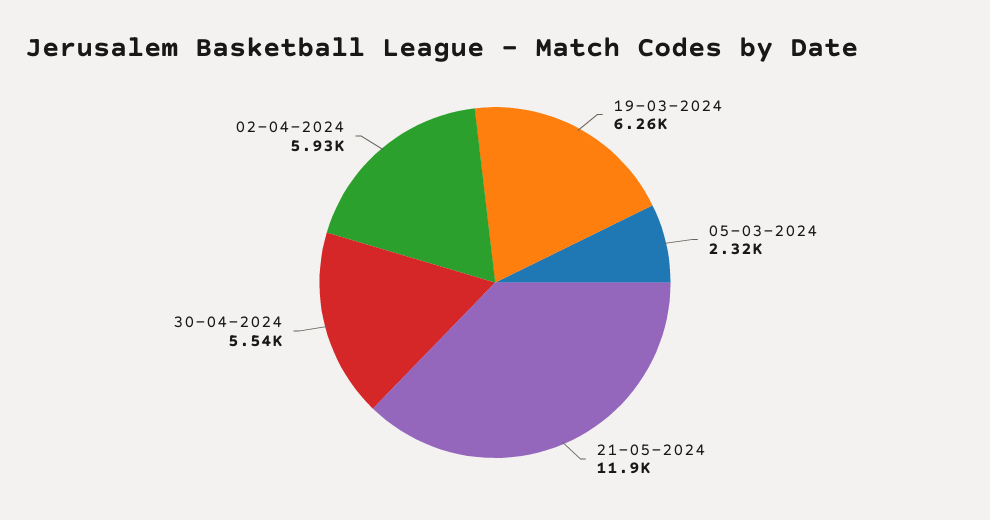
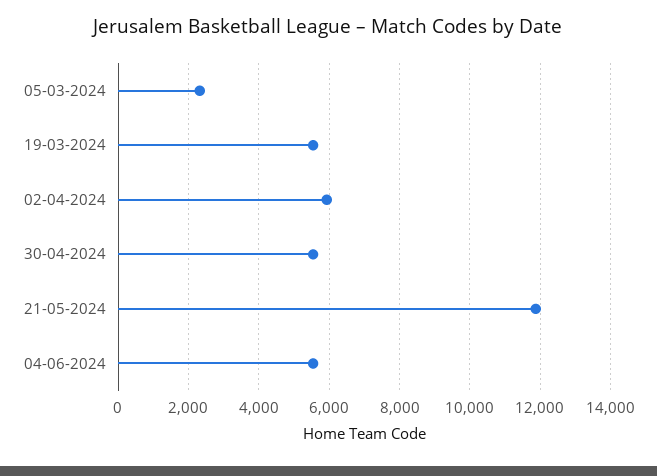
19-03-2024: 6260 -> 5600
04-06-2024: none -> 5600

